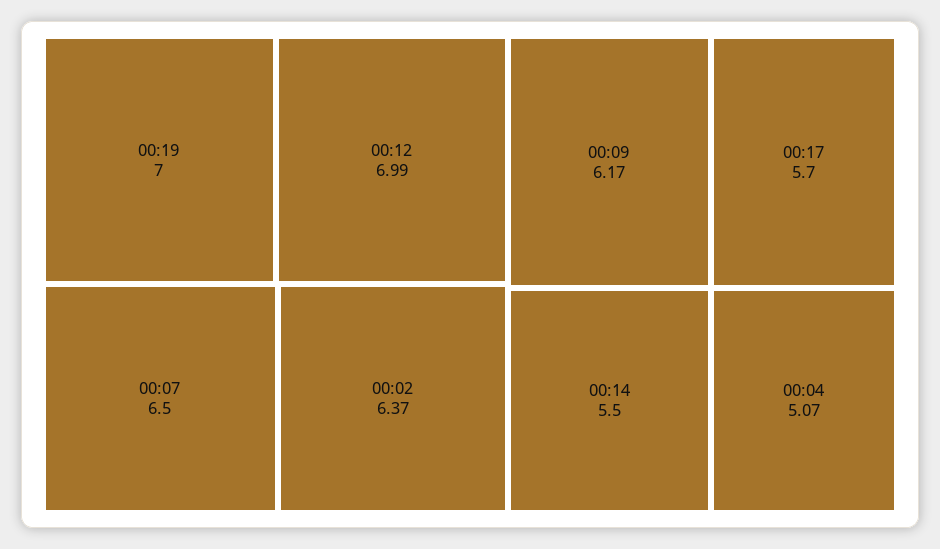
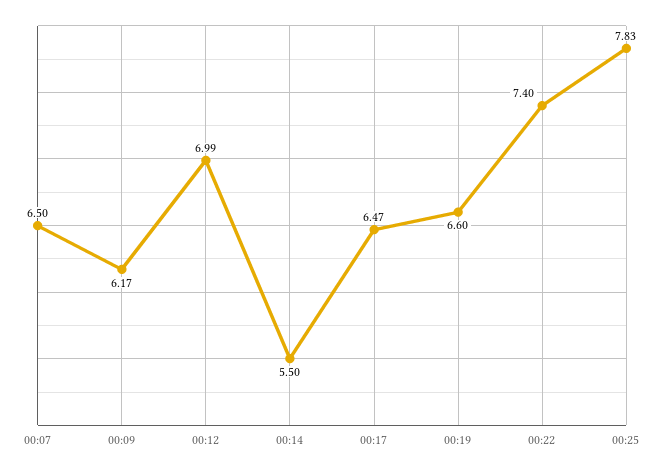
00:19: 7 -> 6.6
00:02: 6.37 -> none
00:17: 5.7 -> 6.47
00:04: 5.07 -> none
00:22: none -> 7.4
00:25: none -> 7.83

